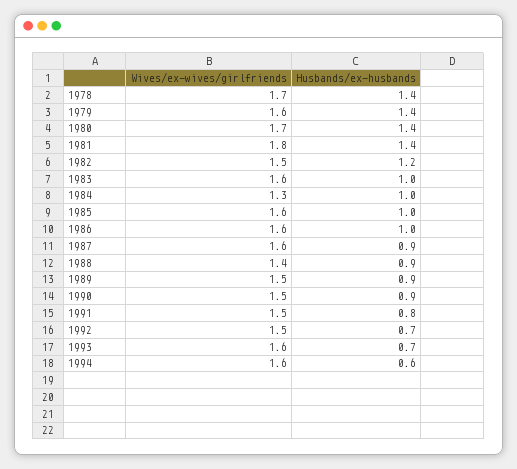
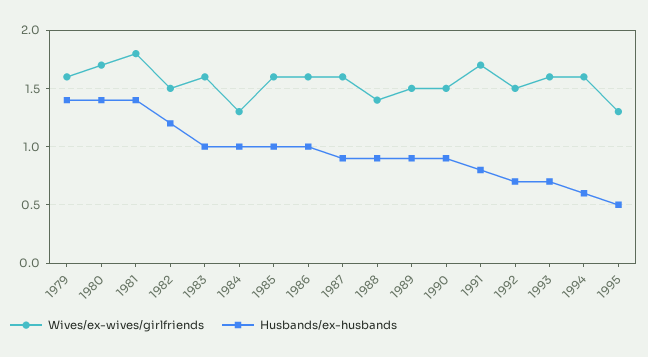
Wives/ex-wives/girlfriends, 1978: 1.7 -> none
Husbands/ex-husbands, 1978: 1.4 -> none
Wives/ex-wives/girlfriends, 1991: 1.5 -> 1.7
Wives/ex-wives/girlfriends, 1995: none -> 1.3
Husbands/ex-husbands, 1995: none -> 0.5

